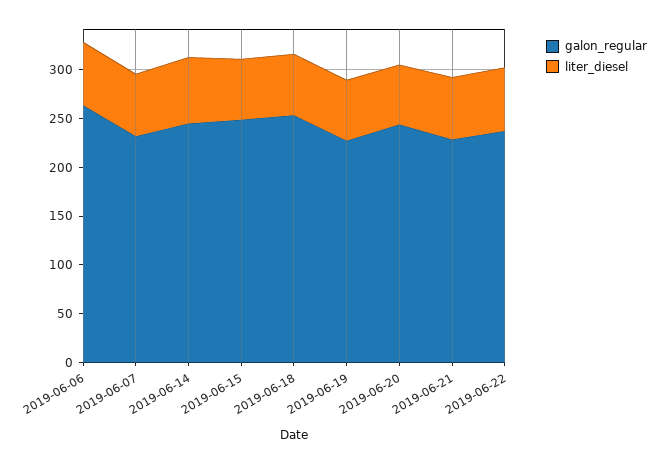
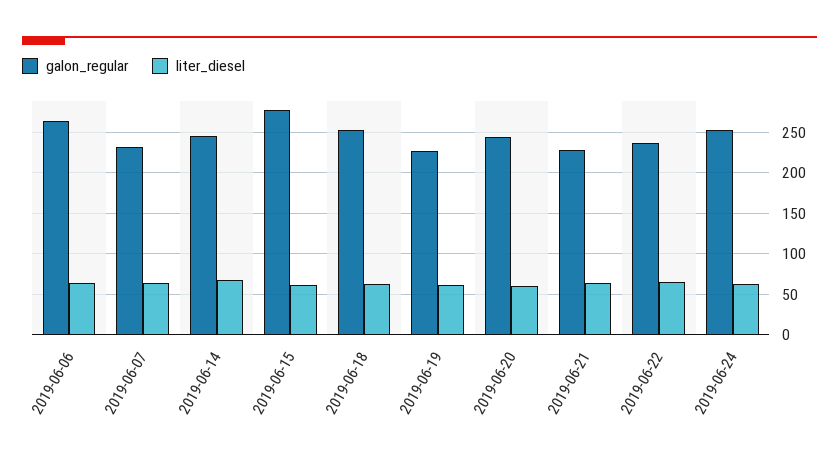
galon_regular, 2019-06-15: 250 -> 280
galon_regular, 2019-06-24: none -> 250
liter_diesel, 2019-06-24: none -> 60

